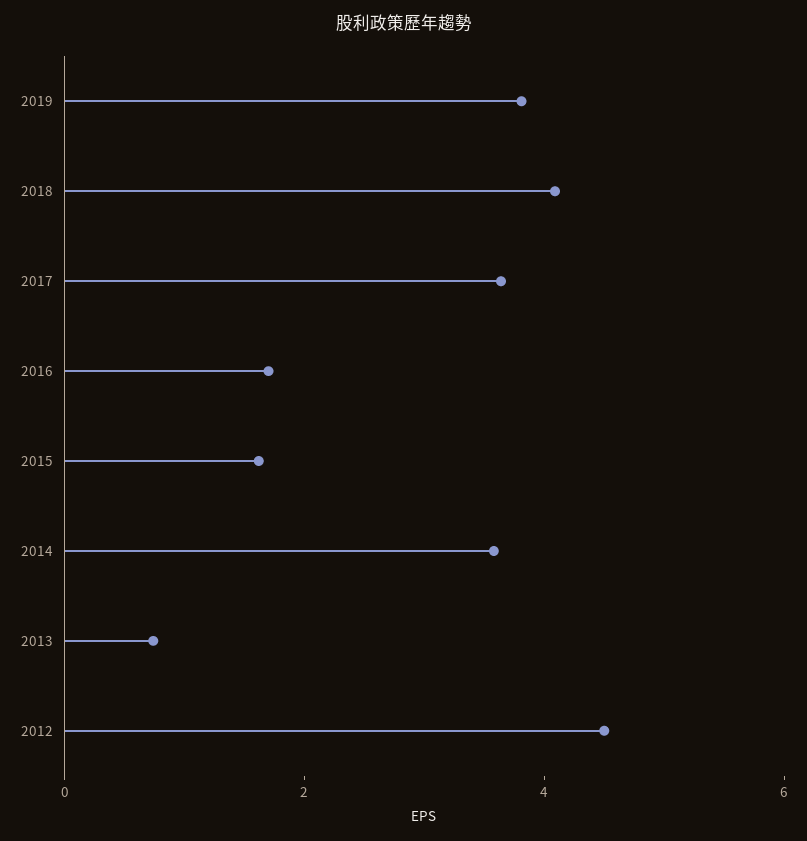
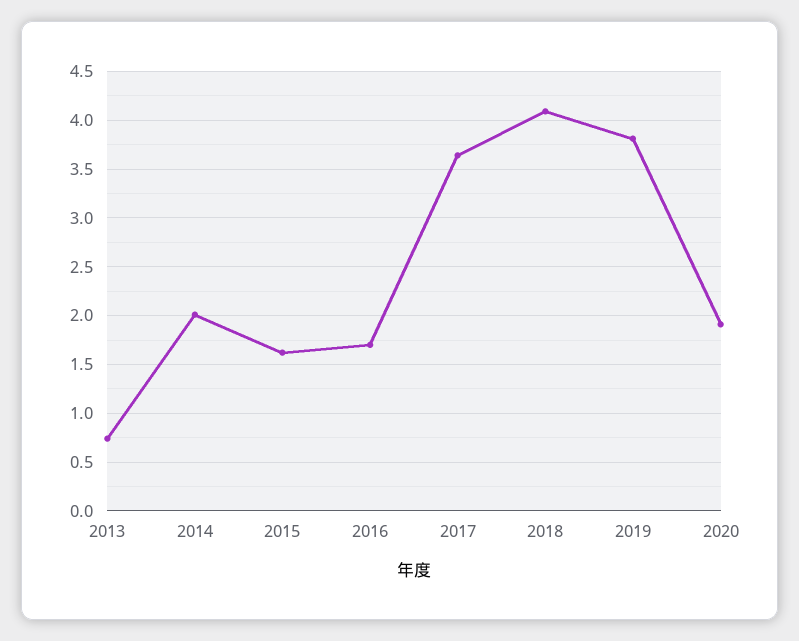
2014: 3.5 -> 2
2012: 4.5 -> none
2020: none -> 1.9

